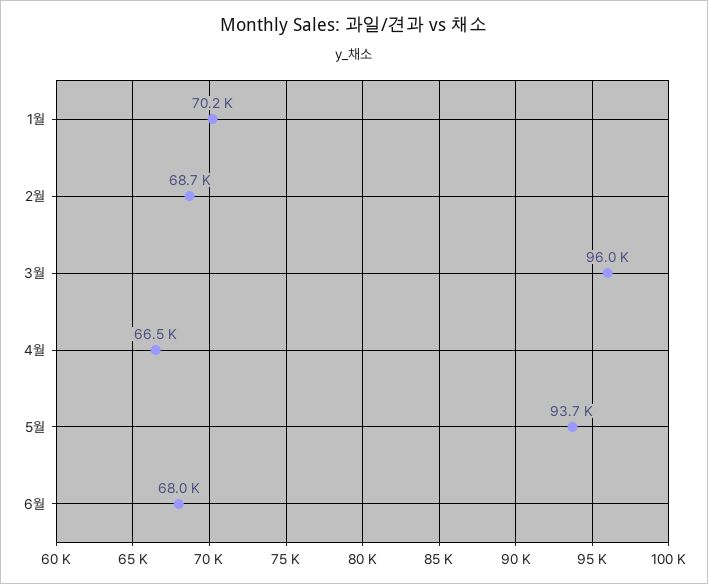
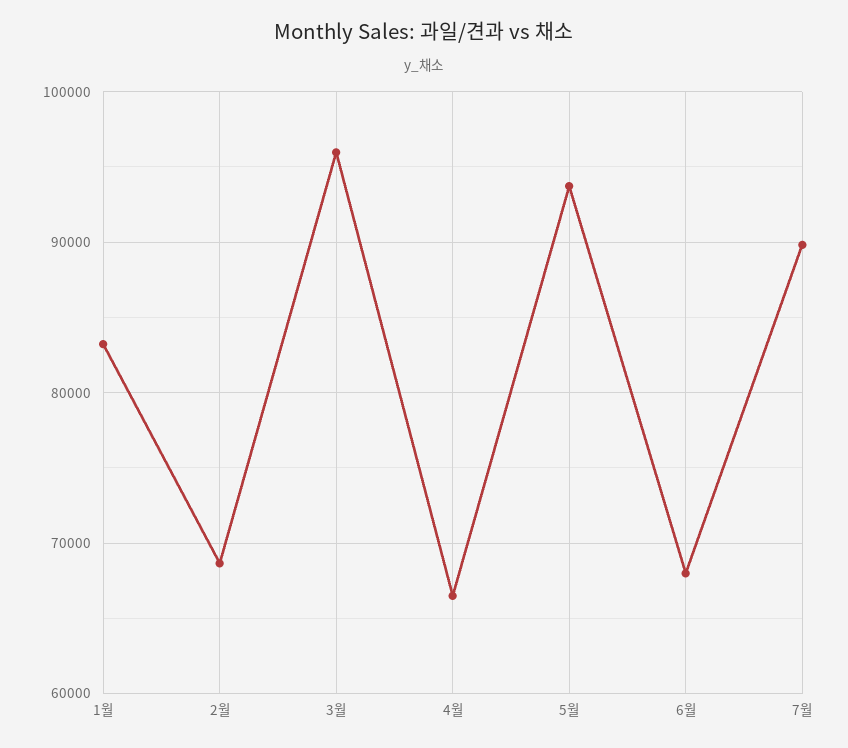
1월: 70200 -> 83000
7월: none -> 90000

